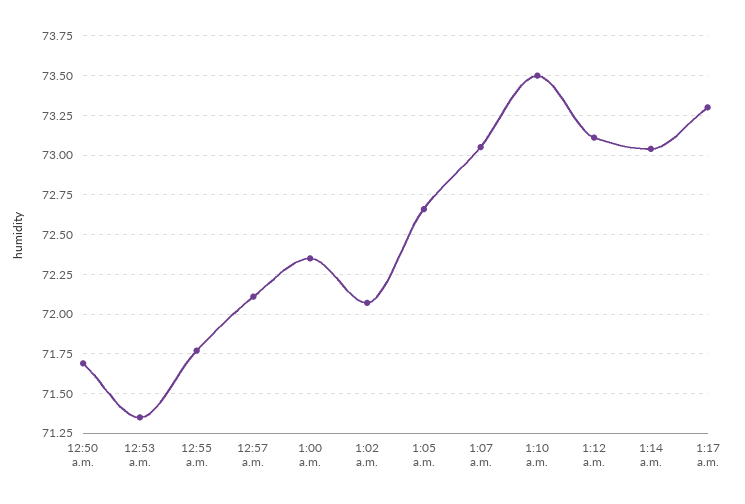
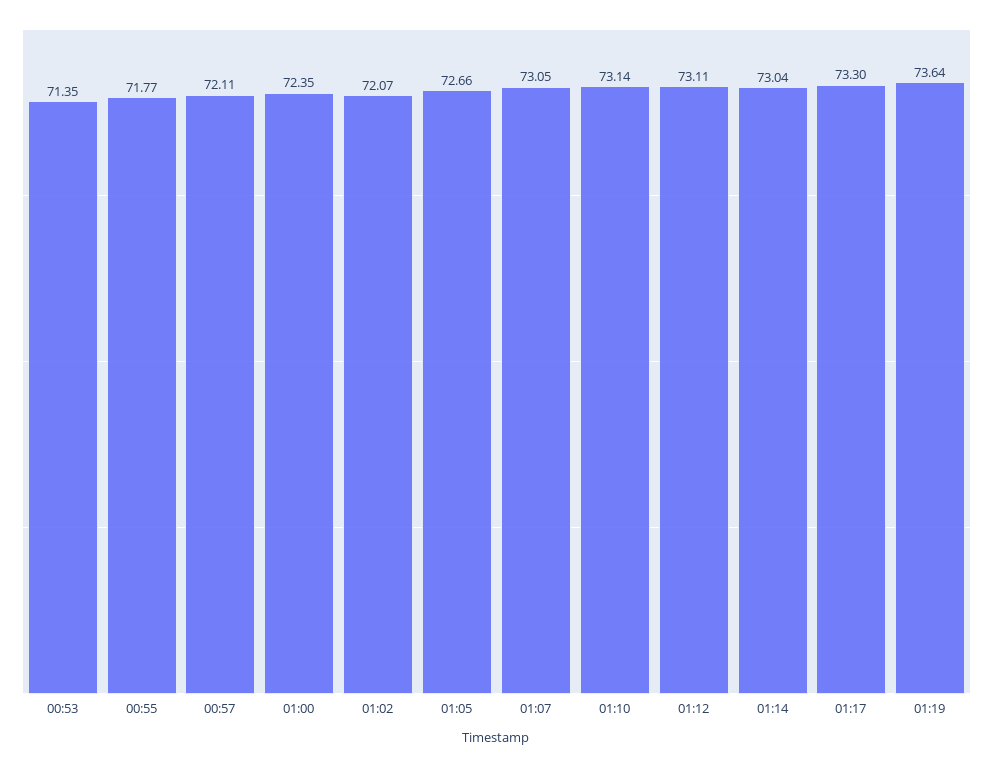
12:50 a.m.: 71.7 -> none
1:10 a.m.: 73.5 -> 73.14
01:19: none -> 73.64

